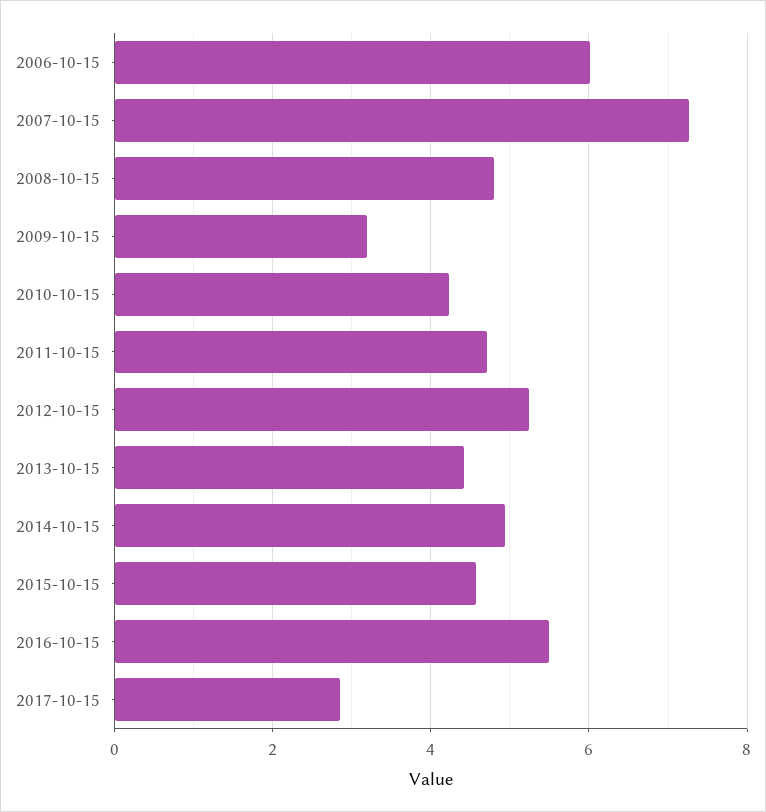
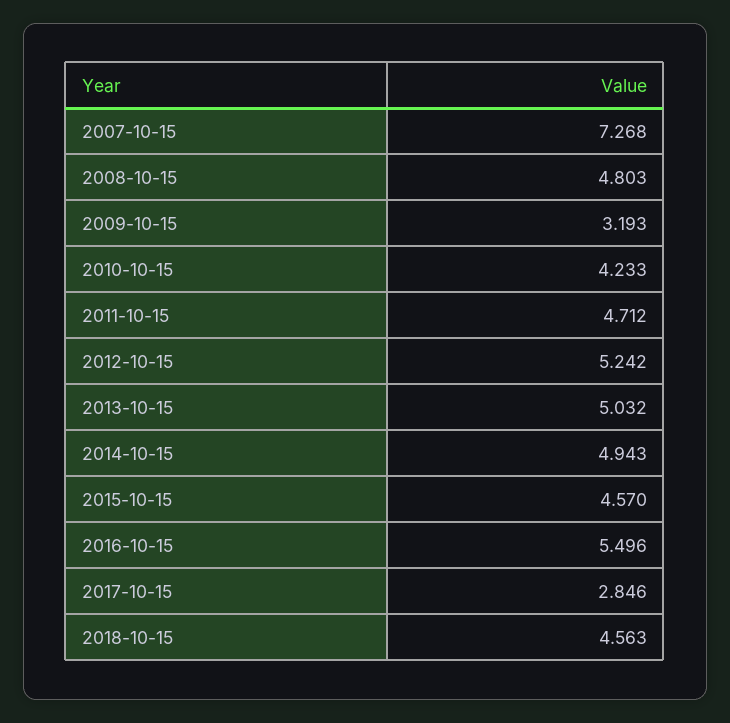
2006-10-15: 6 -> none
2013-10-15: 4.4 -> 5.032
2018-10-15: none -> 4.563

